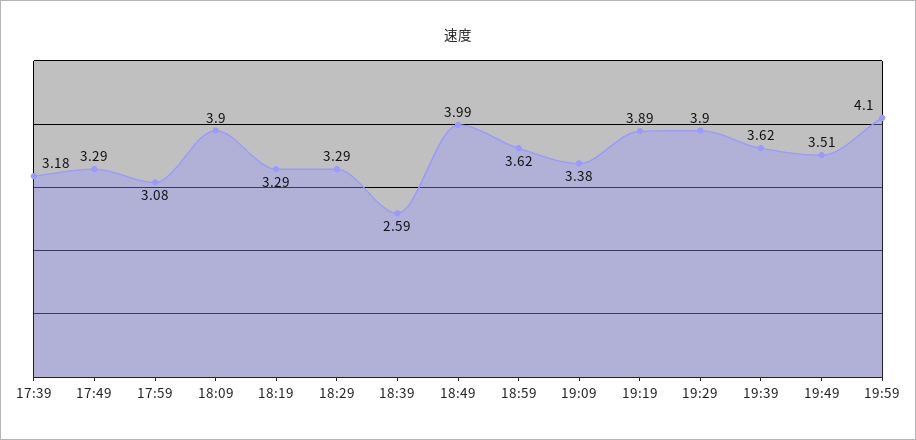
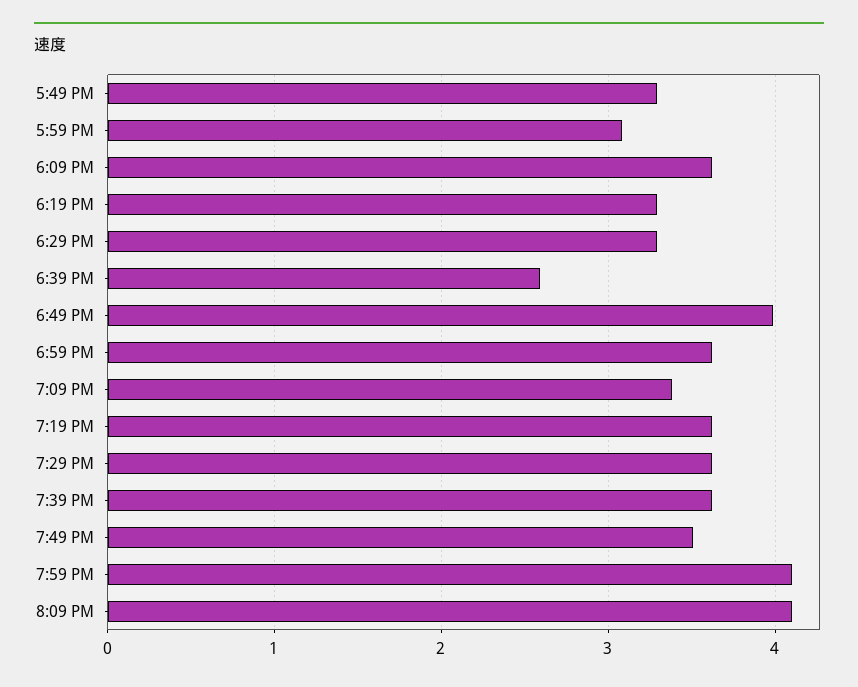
17:39: 3.18 -> none
18:09: 3.9 -> 3.6
19:19: 3.89 -> 3.6
19:29: 3.9 -> 3.6
8:09 PM: none -> 4.1

